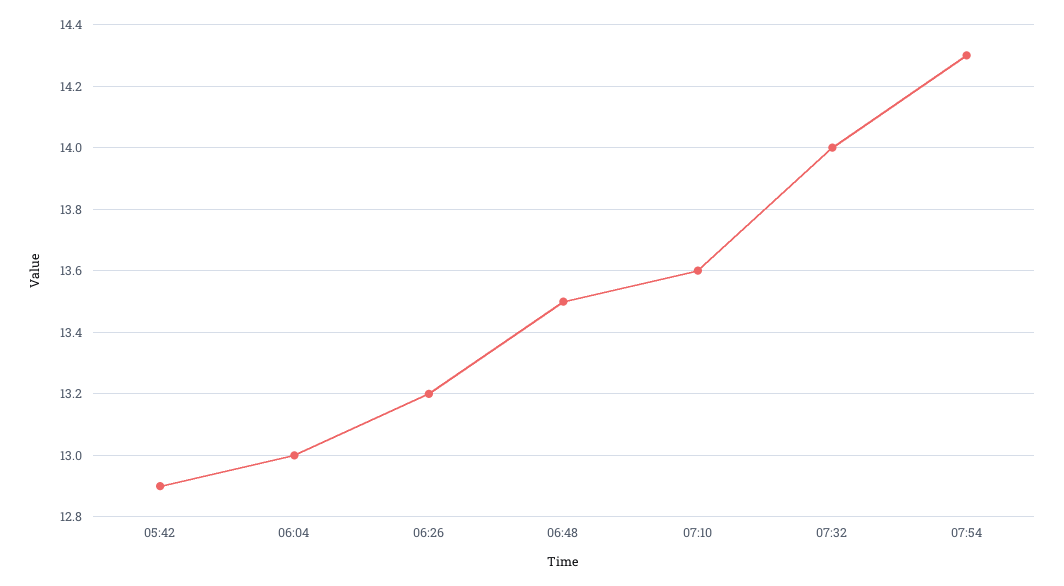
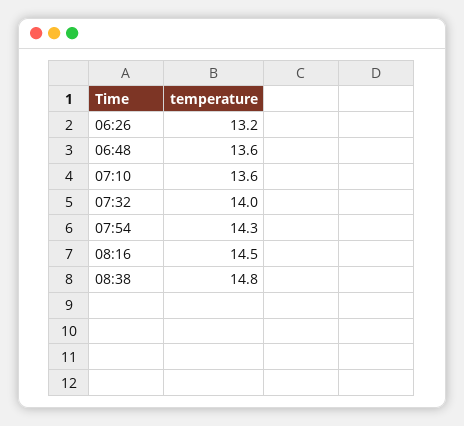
05:42: 12.9 -> none
06:04: 13 -> none
06:48: 13.5 -> 13.6
08:16: none -> 14.5
08:38: none -> 14.8

